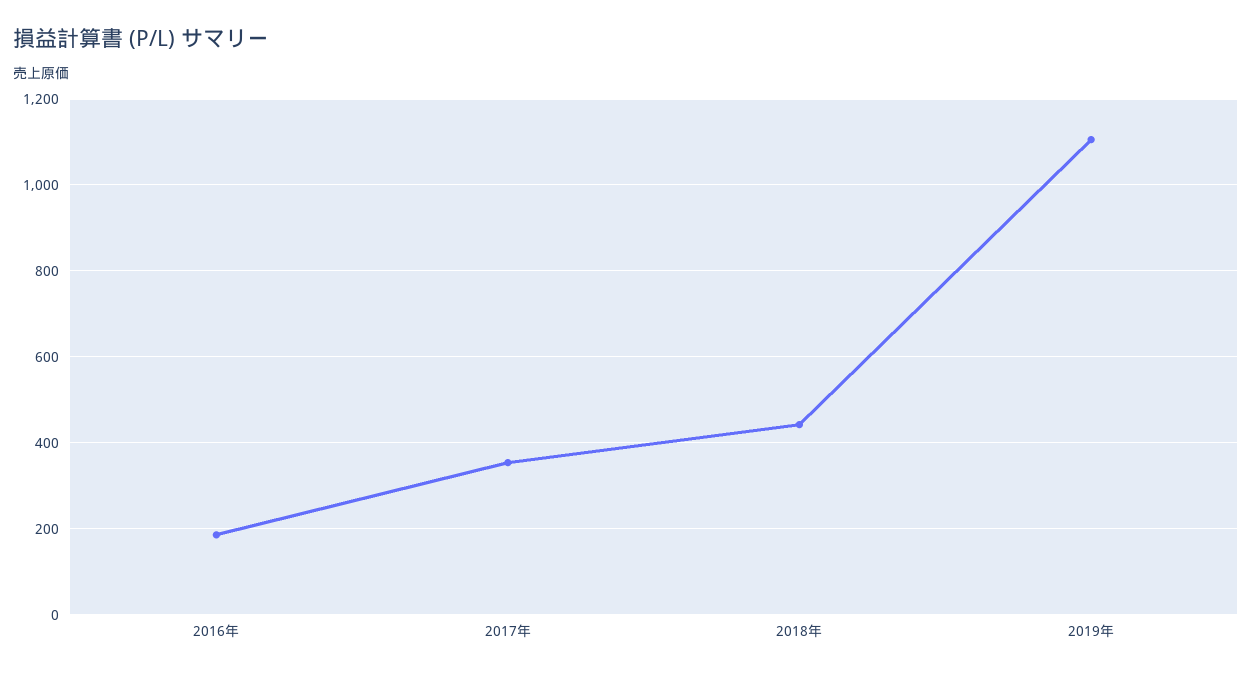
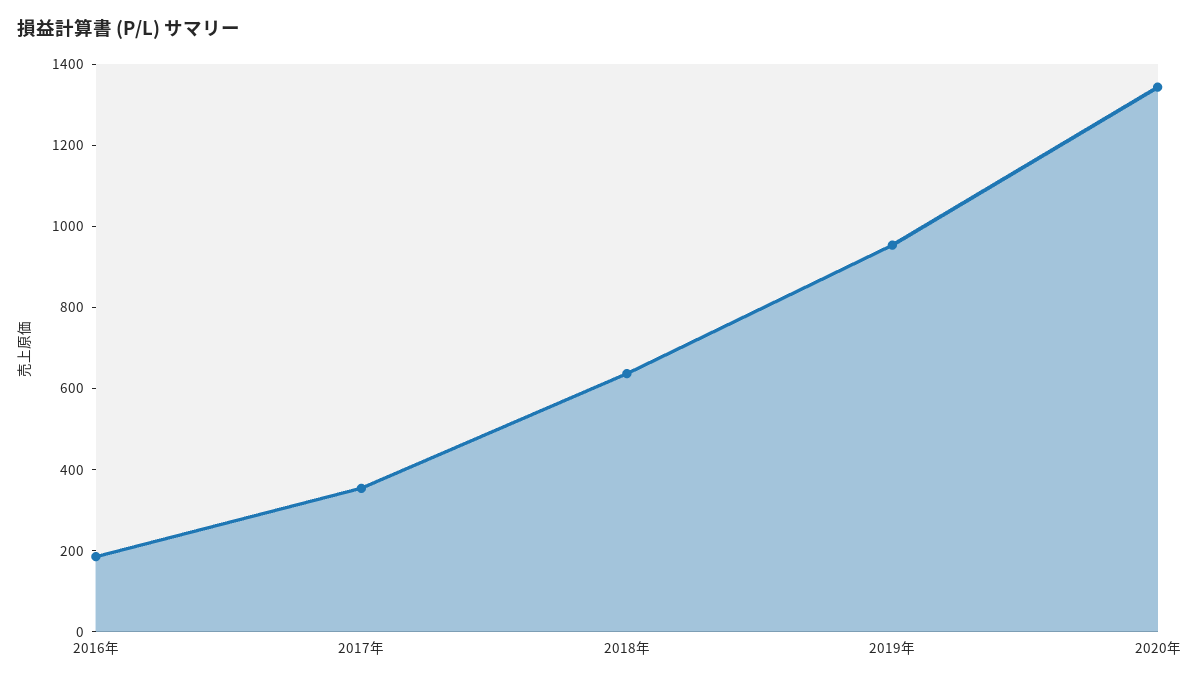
2018年: 440 -> 650
2019年: 1100 -> 950
2020年: none -> 1350

